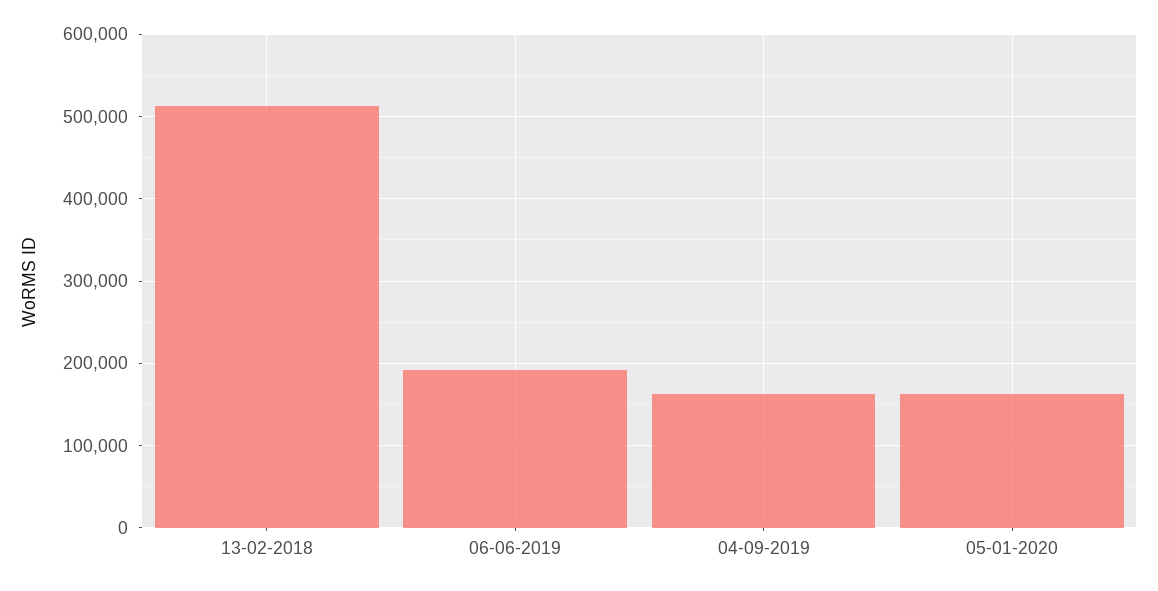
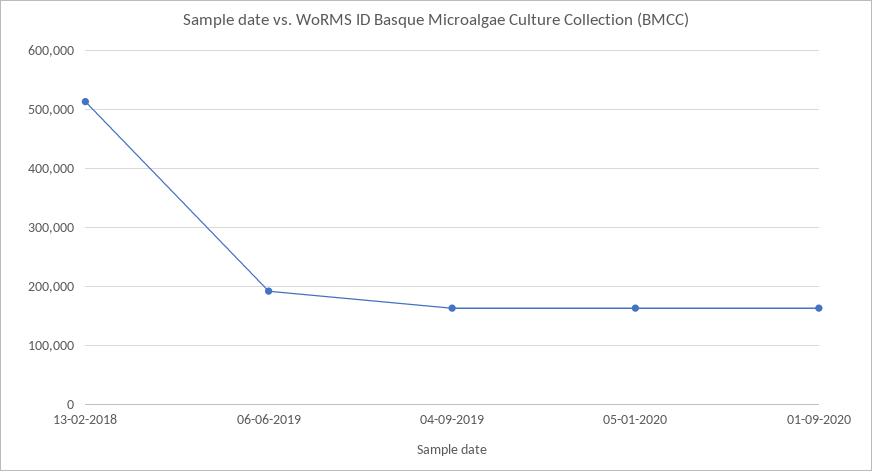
01-09-2020: none -> 160000

